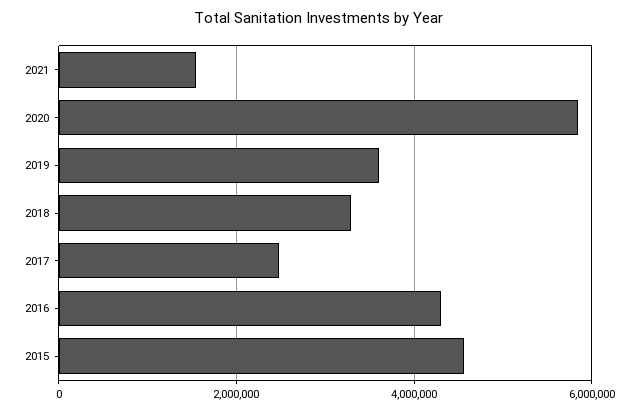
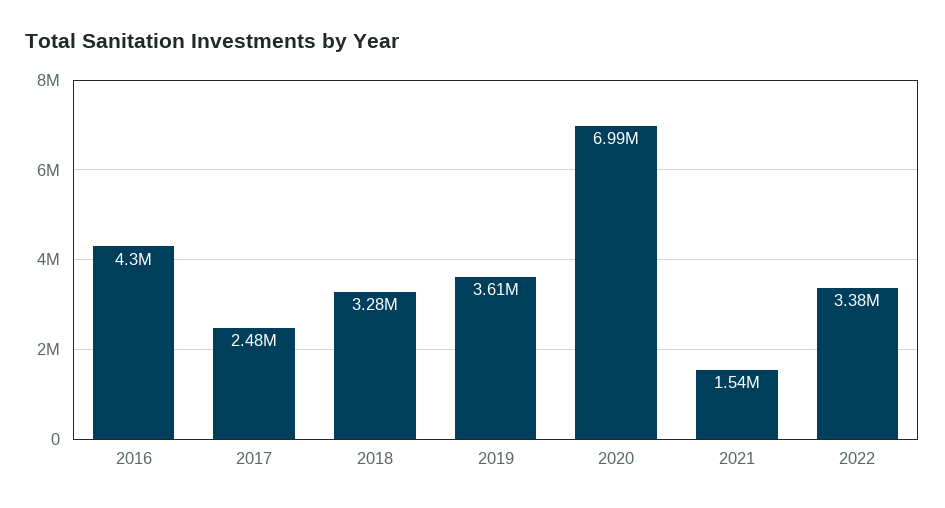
2020: 5800000 -> 6990000
2015: 4600000 -> none
2022: none -> 3380000

